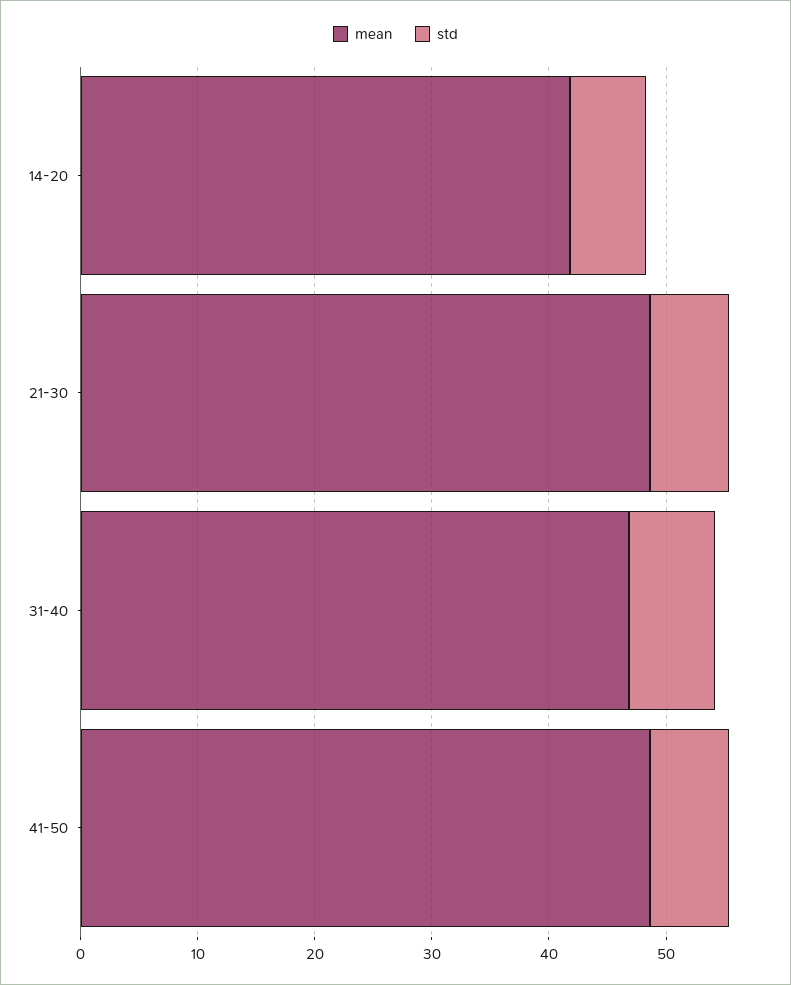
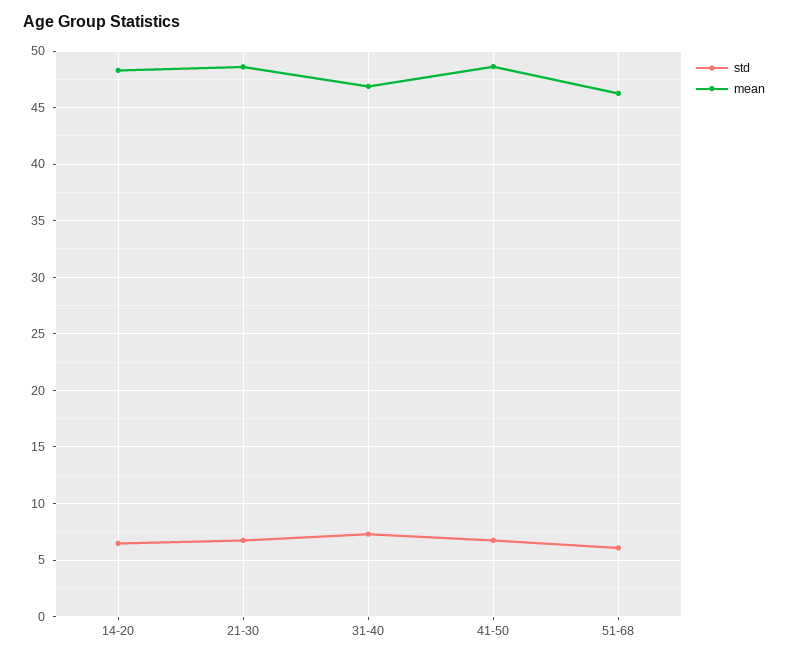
mean, 14-20: 42 -> 48
std, 51-68: none -> 6
mean, 51-68: none -> 46

